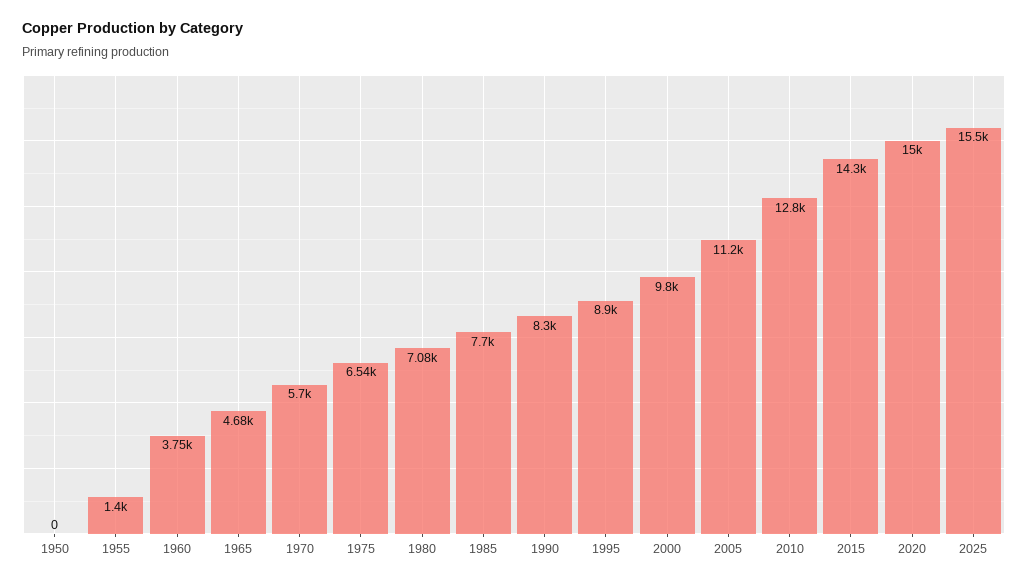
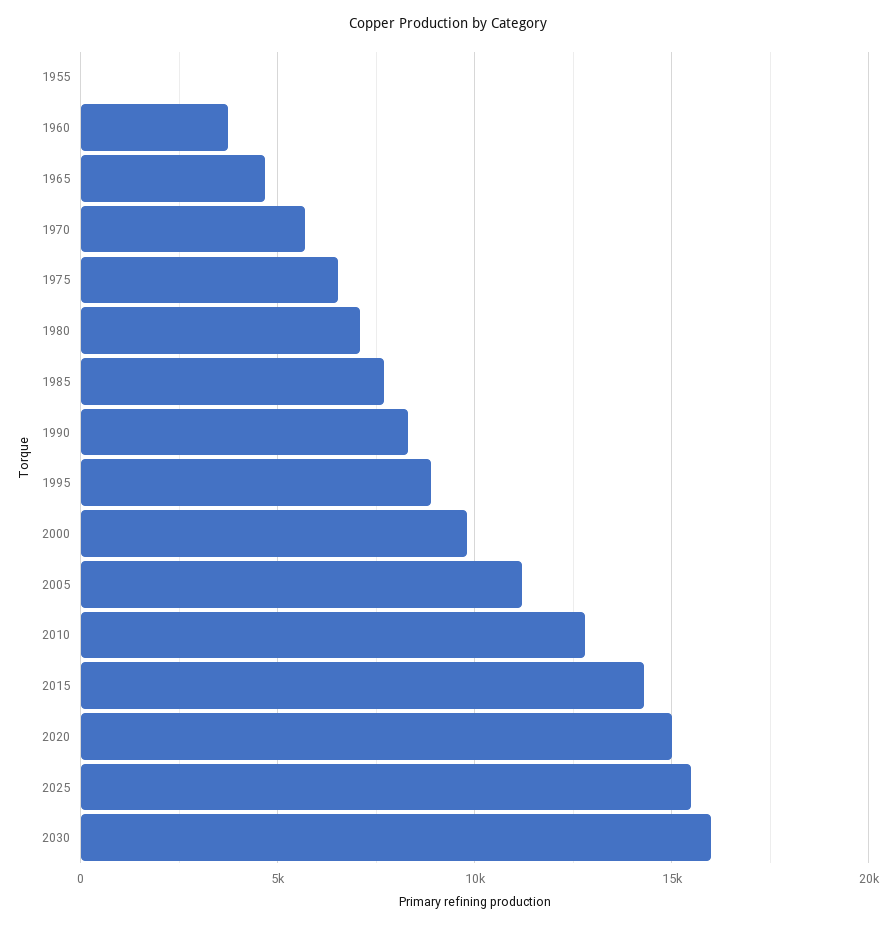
1950: 0 -> none
1955: 1400 -> 0
2030: none -> 16000

